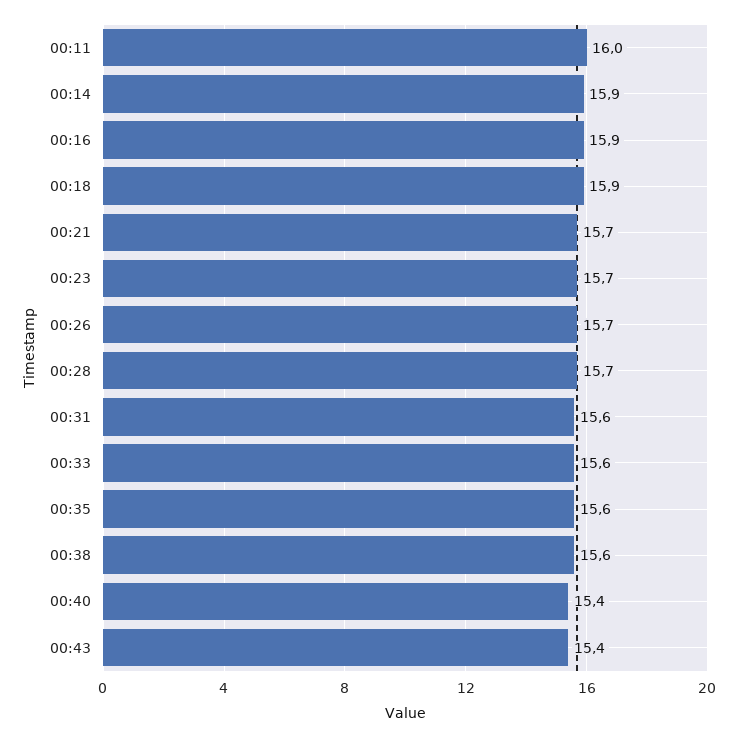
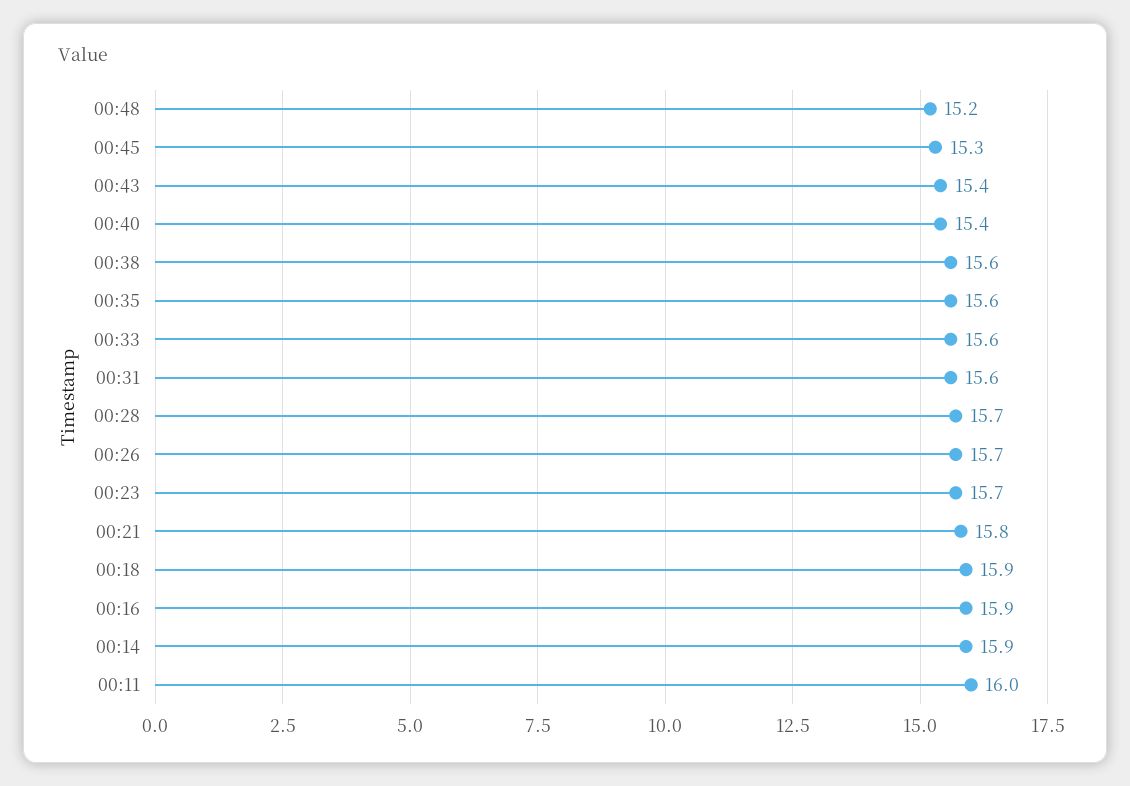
00:21: 15.7 -> 15.8
00:48: none -> 15.2
00:45: none -> 15.3

